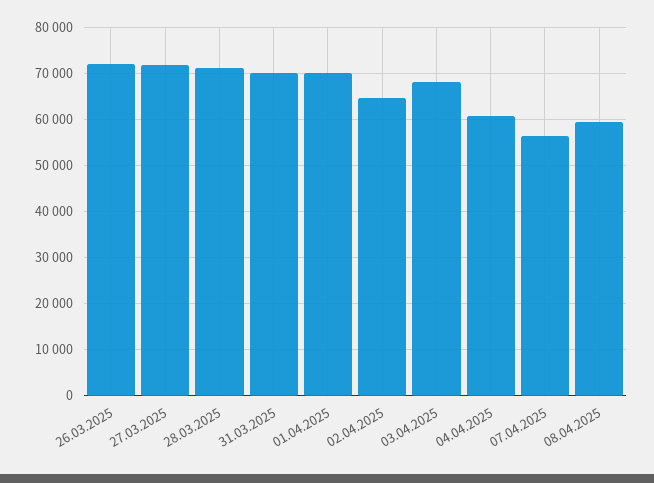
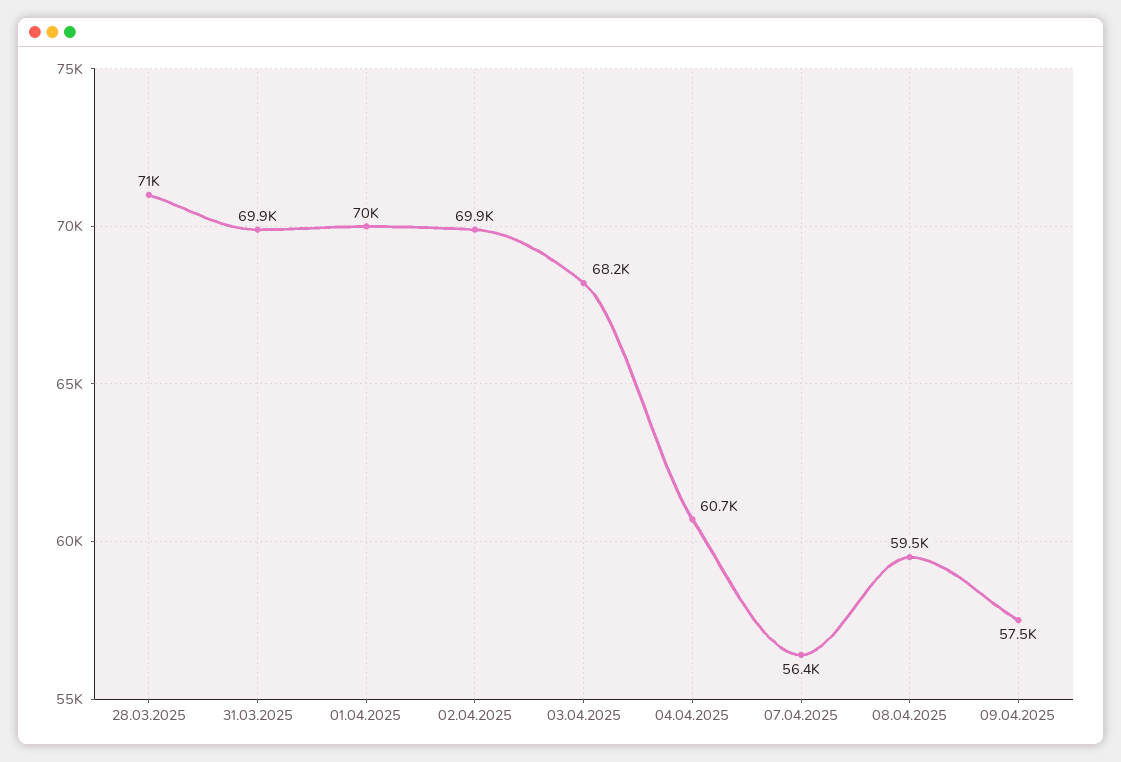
26.03.2025: 72000 -> none
27.03.2025: 72000 -> none
02.04.2025: 64000 -> 69900
09.04.2025: none -> 57500

